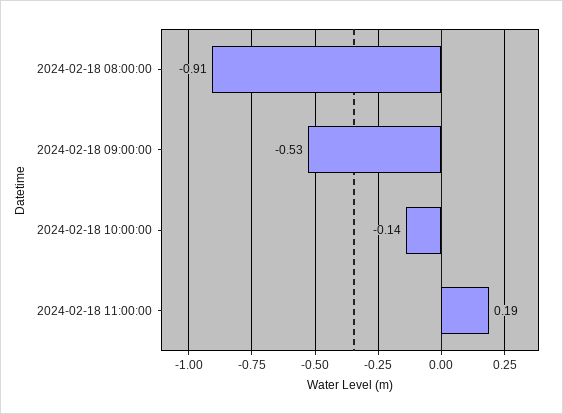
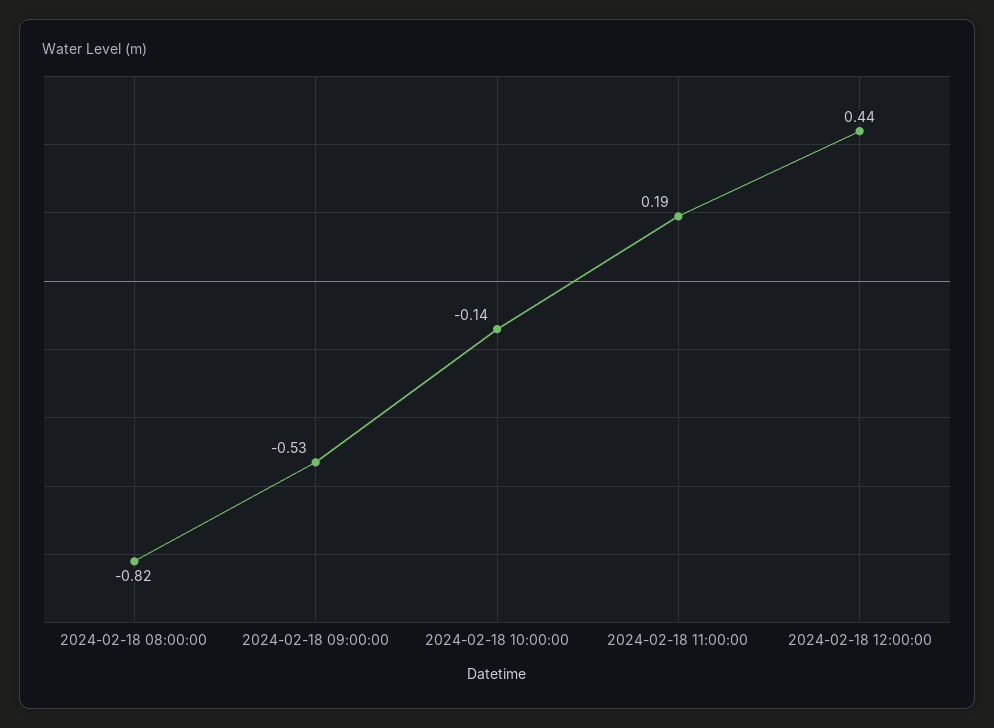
2024-02-18 08:00:00: -0.91 -> -0.82
2024-02-18 12:00:00: none -> 0.44

